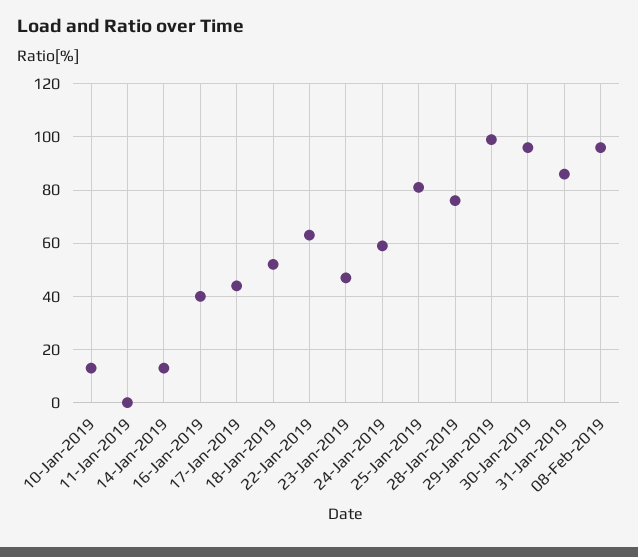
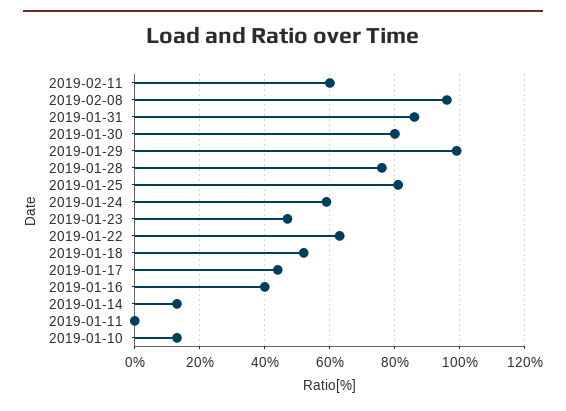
30-Jan-2019: 95 -> 80
2019-02-11: none -> 60

